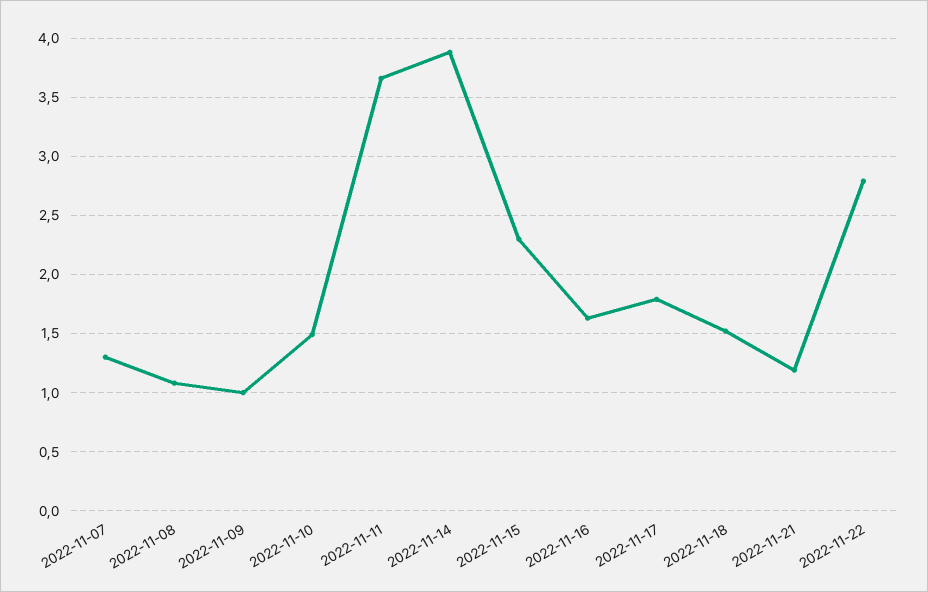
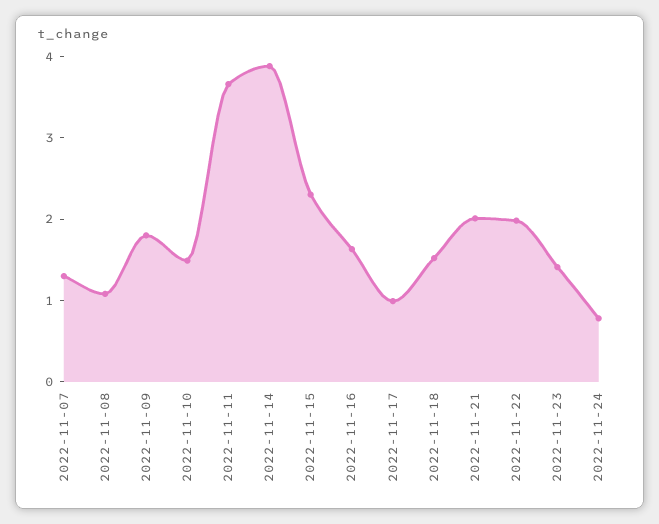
2022-11-09: 1 -> 1.8
2022-11-17: 1.8 -> 1
2022-11-21: 1.2 -> 2
2022-11-22: 2.8 -> 2
2022-11-23: none -> 1.4
2022-11-24: none -> 0.8

